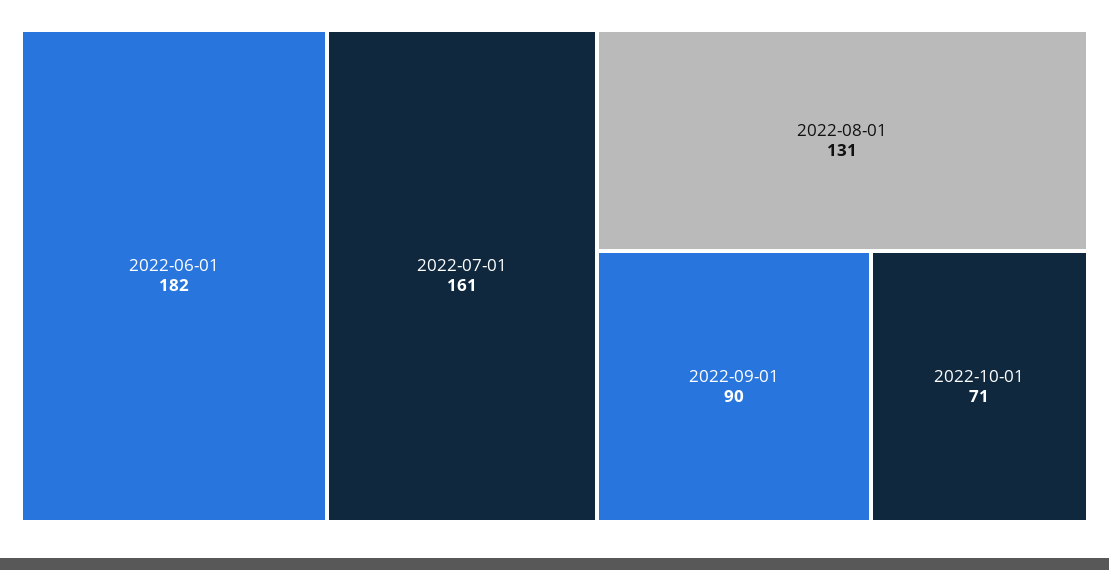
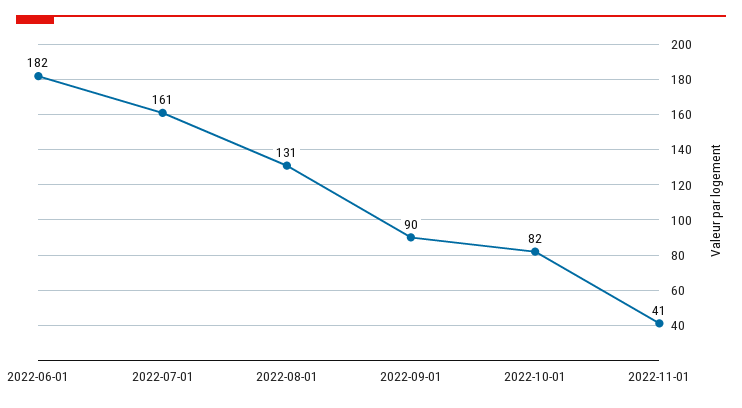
2022-10-01: 71 -> 82
2022-11-01: none -> 41

